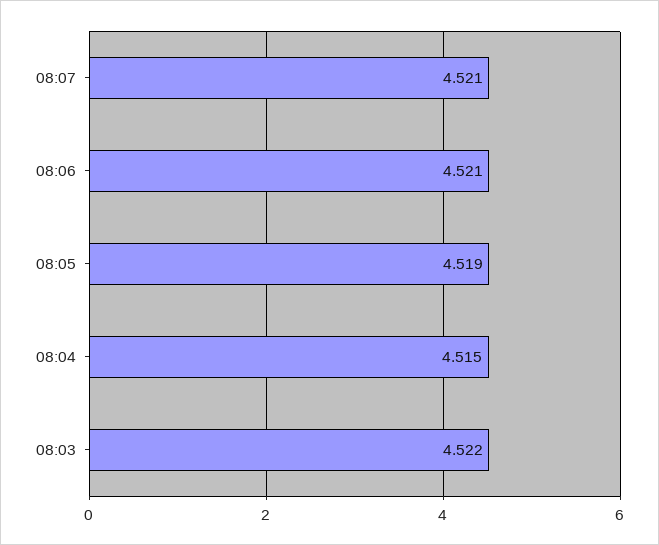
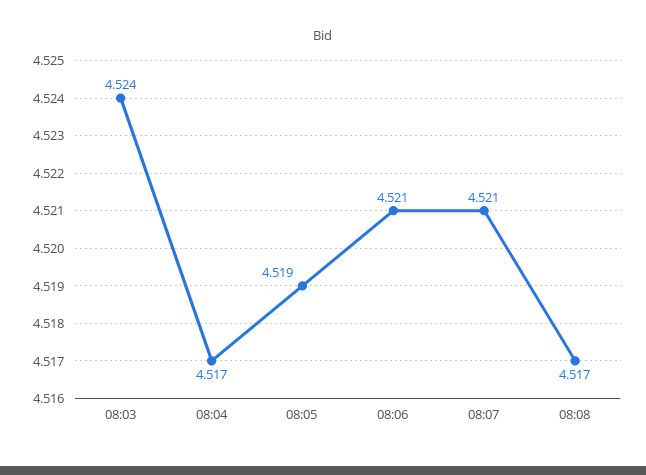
08:04: 4.515 -> 4.517
08:03: 4.522 -> 4.524
08:08: none -> 4.517

